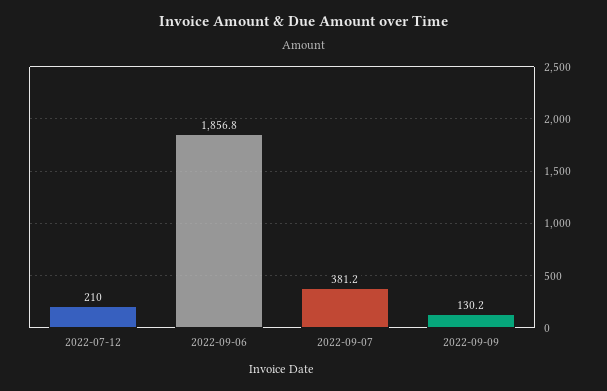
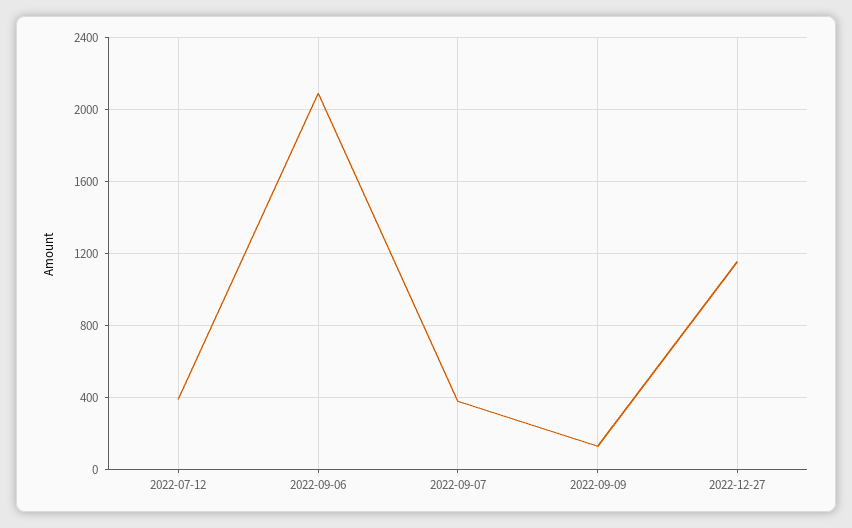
2022-07-12: 210 -> 400
2022-09-06: 1856.8 -> 2100
2022-12-27: none -> 1150

